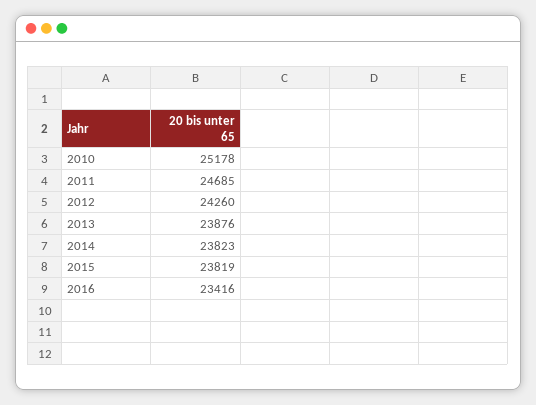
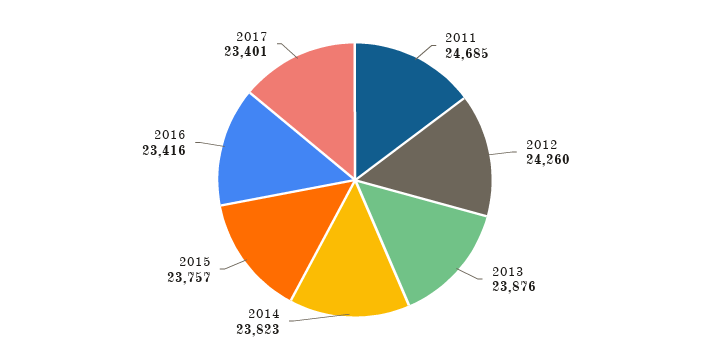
2010: 25178 -> none
2015: 23819 -> 23757
2017: none -> 23401

